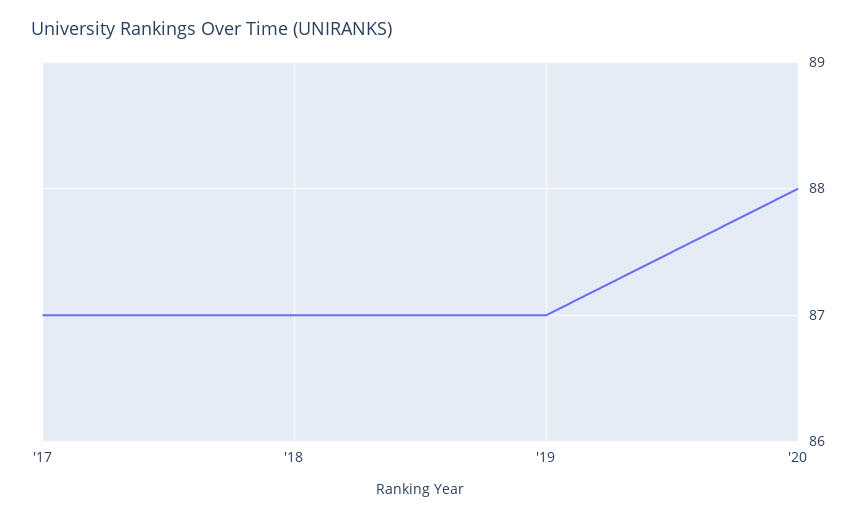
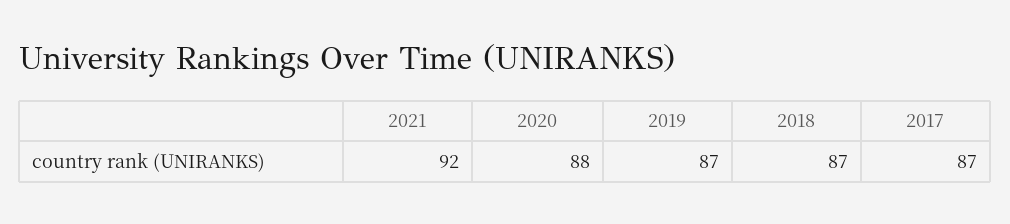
2021: none -> 92

